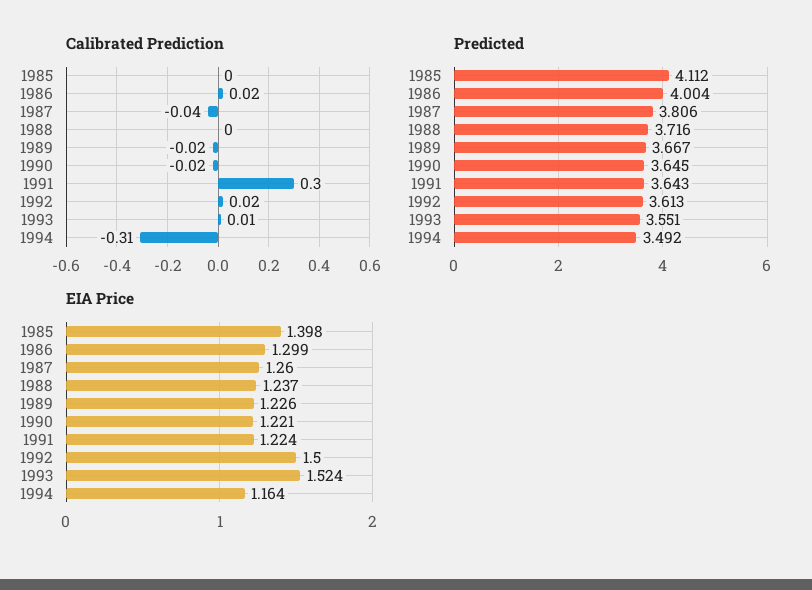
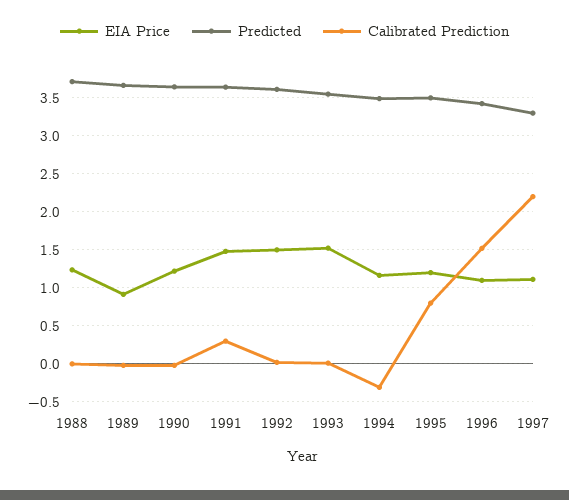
Calibrated Prediction, 1985: 0 -> none
Calibrated Prediction, 1986: 0.02 -> none
Calibrated Prediction, 1987: -0.04 -> none
Predicted, 1985: 4.112 -> none
Predicted, 1986: 4.004 -> none
Predicted, 1987: 3.806 -> none
EIA Price, 1985: 1.398 -> none
EIA Price, 1986: 1.299 -> none
EIA Price, 1987: 1.26 -> none
EIA Price, 1989: 1.226 -> 0.9
EIA Price, 1991: 1.224 -> 1.5
EIA Price, 1995: none -> 1.2
Predicted, 1995: none -> 3.5
Calibrated Prediction, 1995: none -> 0.8
EIA Price, 1996: none -> 1.1
Predicted, 1996: none -> 3.4
Calibrated Prediction, 1996: none -> 1.5
EIA Price, 1997: none -> 1.1
Predicted, 1997: none -> 3.3
Calibrated Prediction, 1997: none -> 2.2

